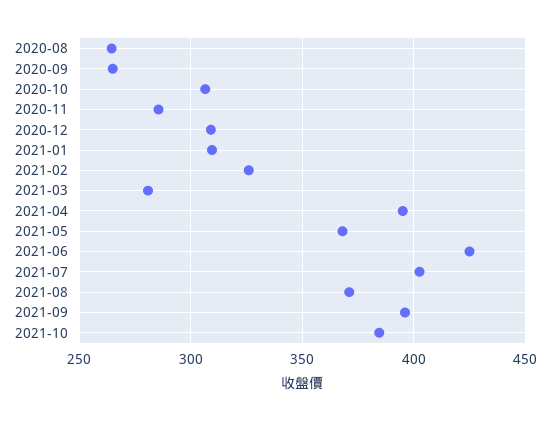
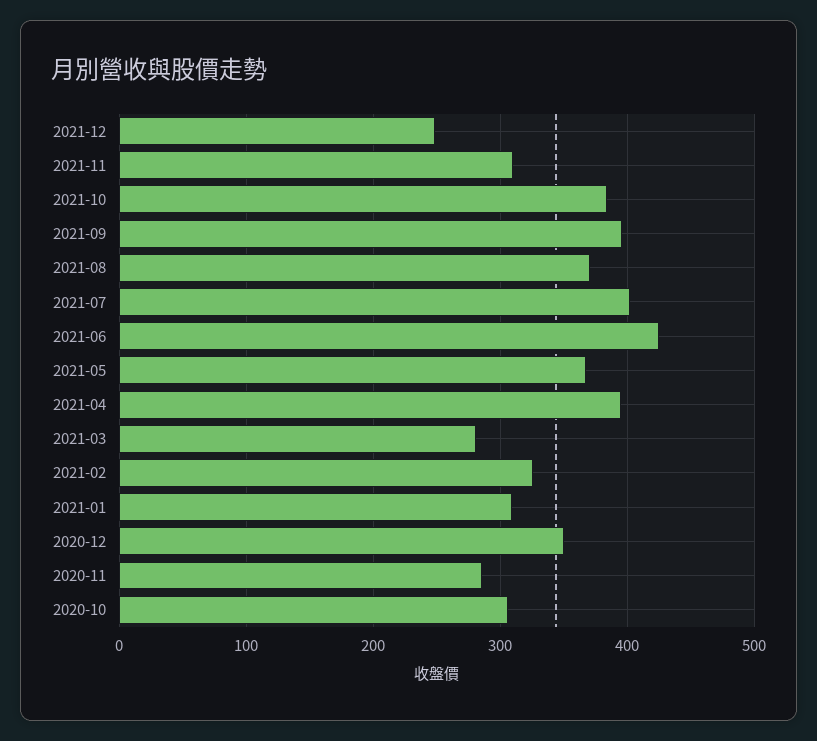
2020-08: 265 -> none
2020-09: 265 -> none
2020-12: 310 -> 350
2021-12: none -> 250
2021-11: none -> 310

